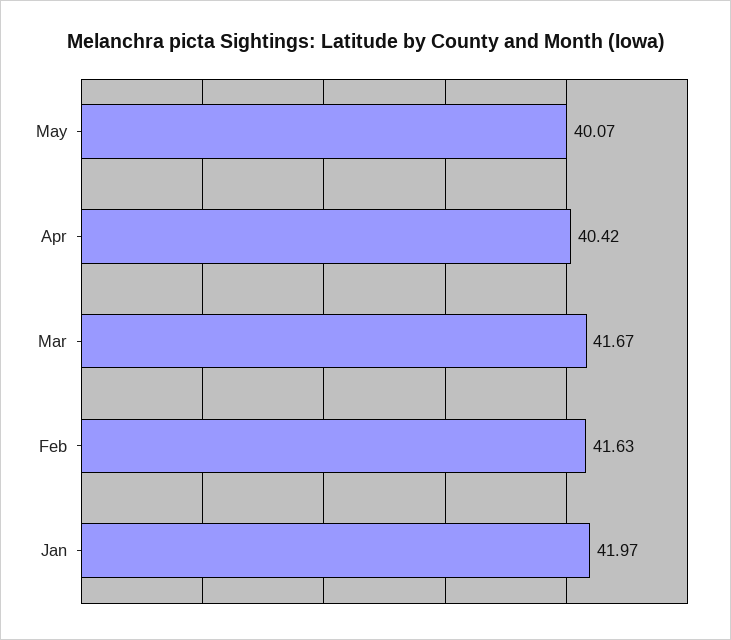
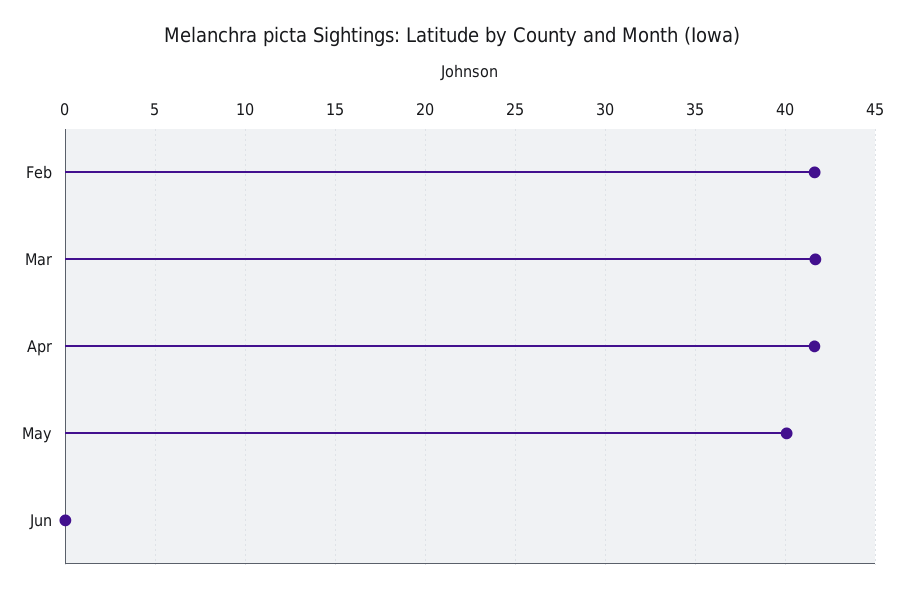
Apr: 40.42 -> 41.5
Jan: 41.97 -> none
Jun: none -> 0

